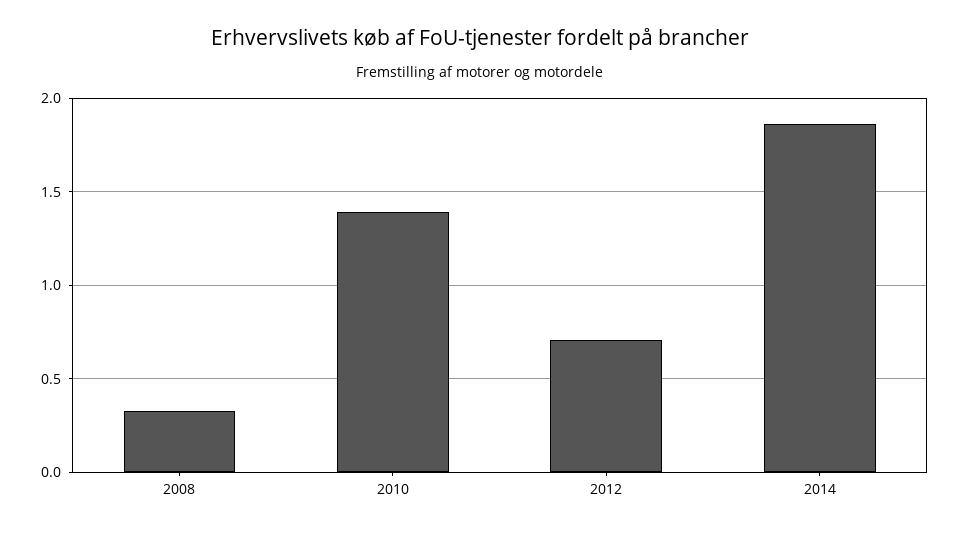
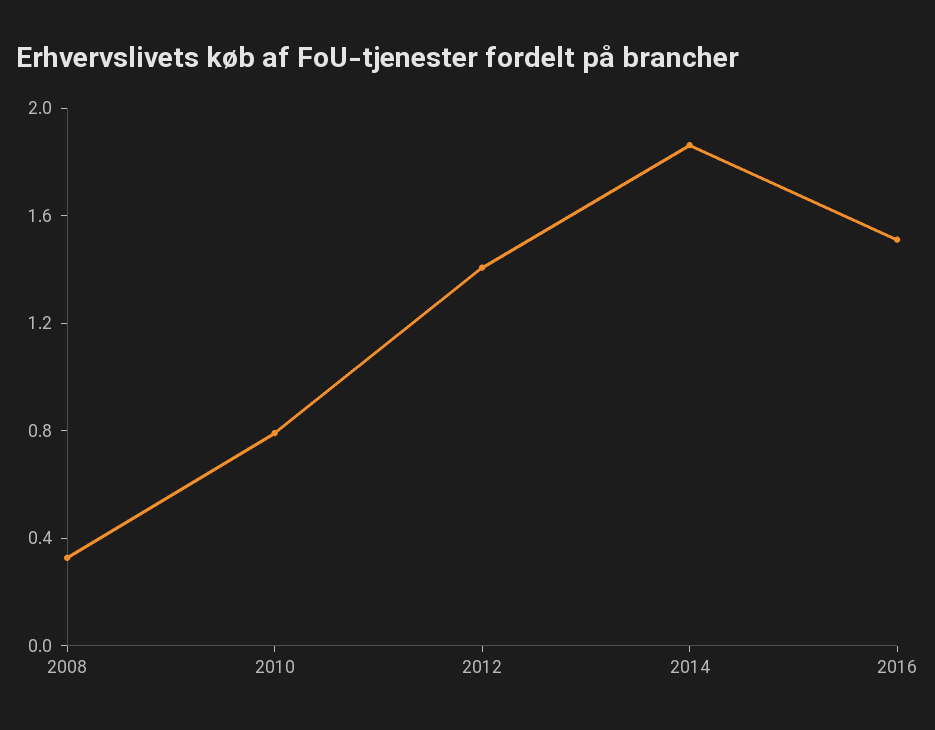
2010: 1.4 -> 0.8
2012: 0.7 -> 1.4
2016: none -> 1.5

